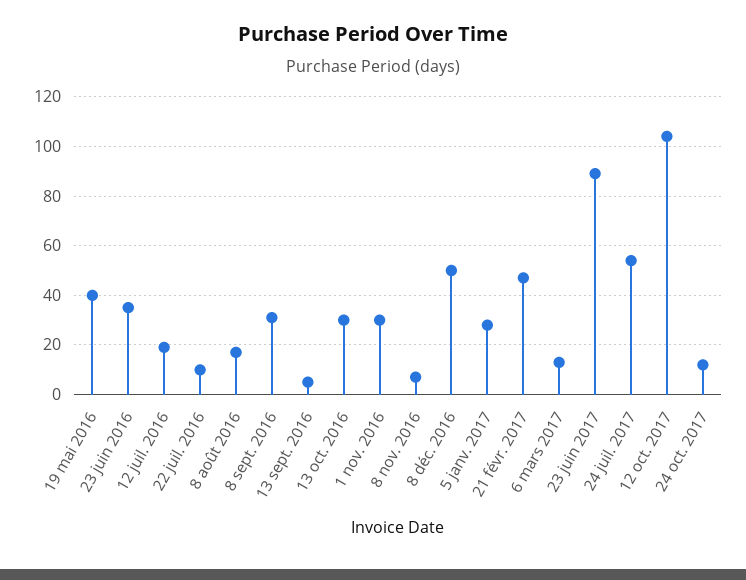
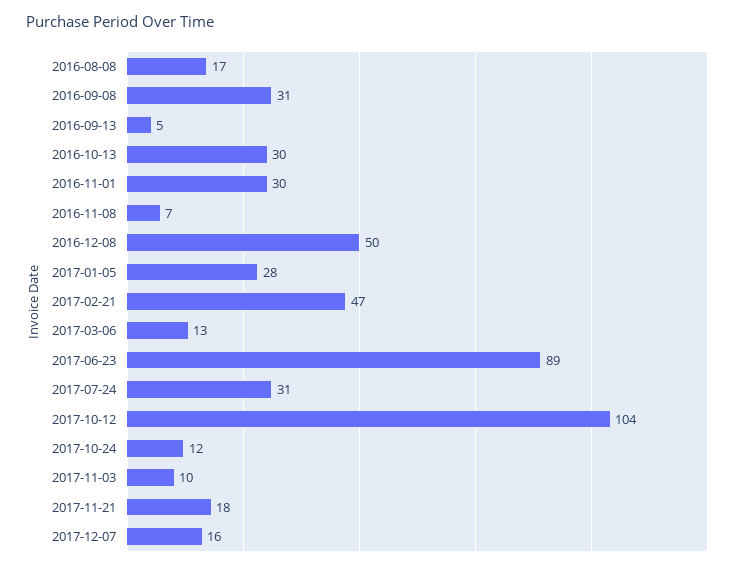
19 mai 2016: 40 -> none
23 juin 2016: 35 -> none
12 juil. 2016: 20 -> none
22 juil. 2016: 10 -> none
24 juil. 2017: 55 -> 31
2017-11-03: none -> 10
2017-11-21: none -> 18
2017-12-07: none -> 16

